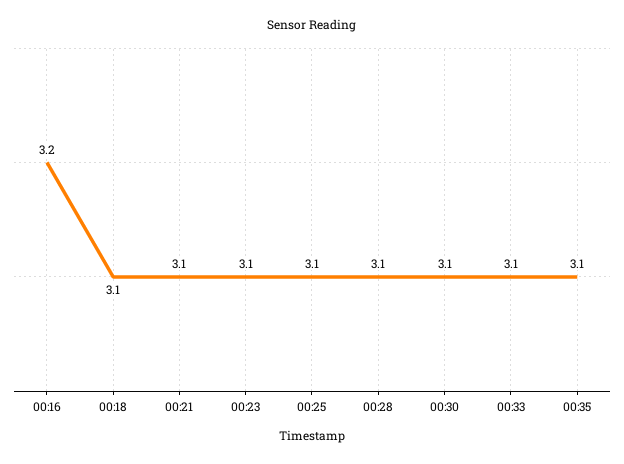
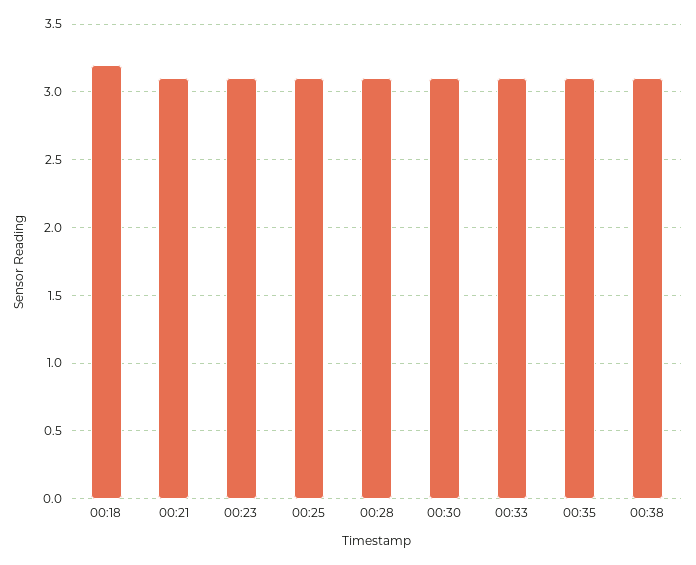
00:16: 3.2 -> none
00:18: 3.1 -> 3.2
00:38: none -> 3.1

